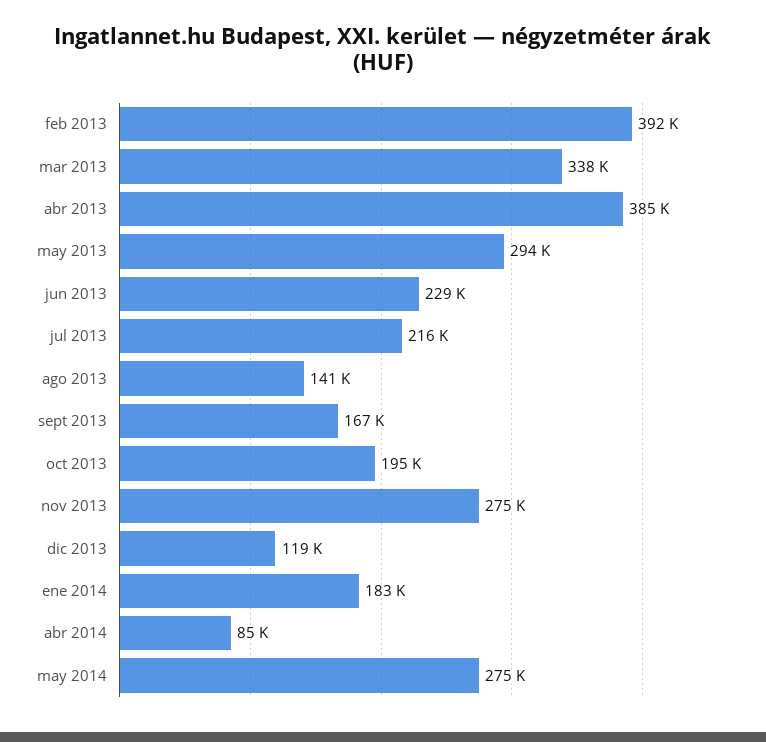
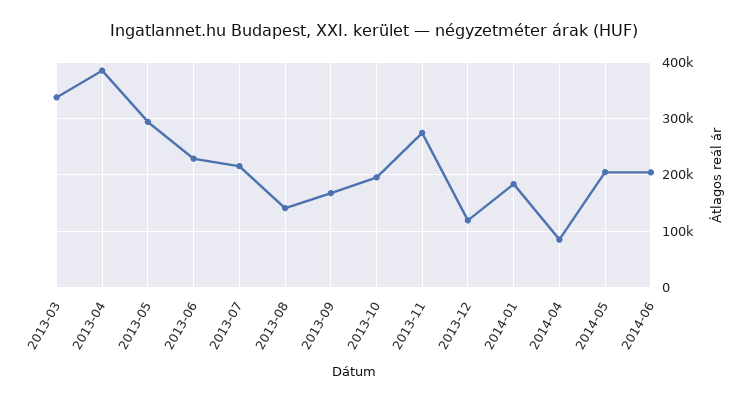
feb 2013: 392000 -> none
may 2014: 275000 -> 200000
2014-06: none -> 200000

